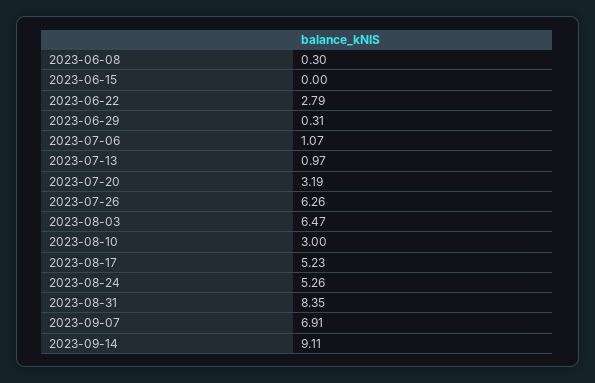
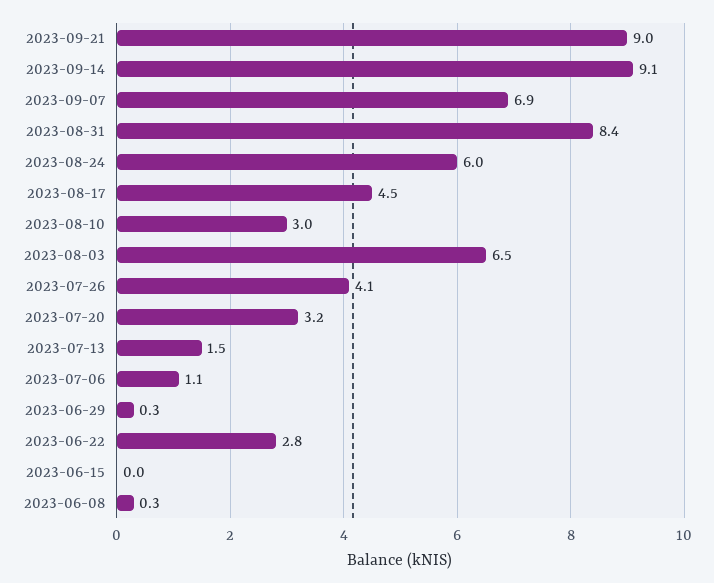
2023-07-13: 0.97 -> 1.5
2023-07-26: 6.26 -> 4.1
2023-08-17: 5.23 -> 4.5
2023-08-24: 5.26 -> 6
2023-09-21: none -> 9

